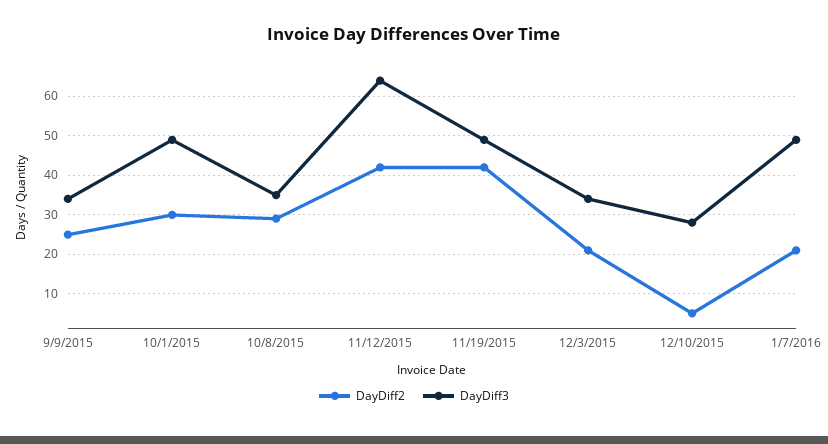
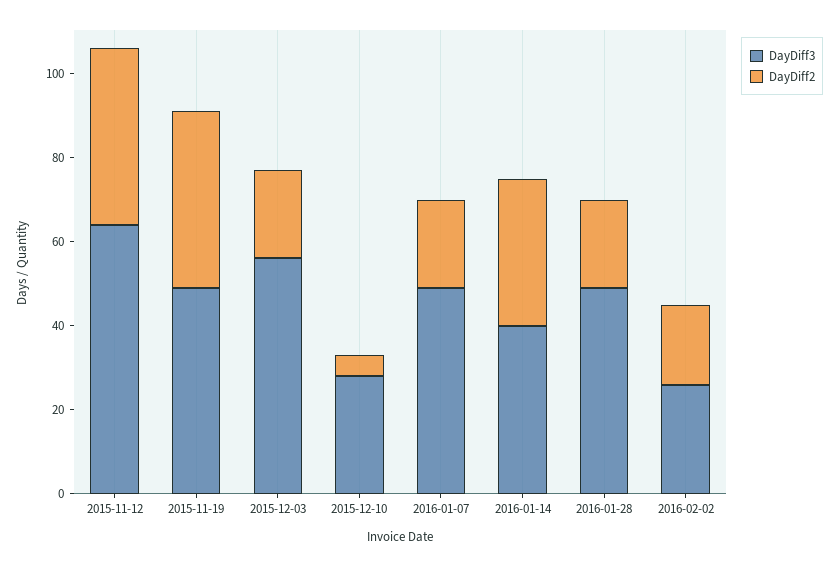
DayDiff2, 9/9/2015: 25 -> none
DayDiff3, 9/9/2015: 35 -> none
DayDiff2, 10/1/2015: 30 -> none
DayDiff3, 10/1/2015: 50 -> none
DayDiff2, 10/8/2015: 30 -> none
DayDiff3, 10/8/2015: 35 -> none
DayDiff3, 12/3/2015: 35 -> 55
DayDiff3, 2016-01-14: none -> 40
DayDiff2, 2016-01-14: none -> 35
DayDiff3, 2016-01-28: none -> 50
DayDiff2, 2016-01-28: none -> 20
DayDiff3, 2016-02-02: none -> 25
DayDiff2, 2016-02-02: none -> 20

